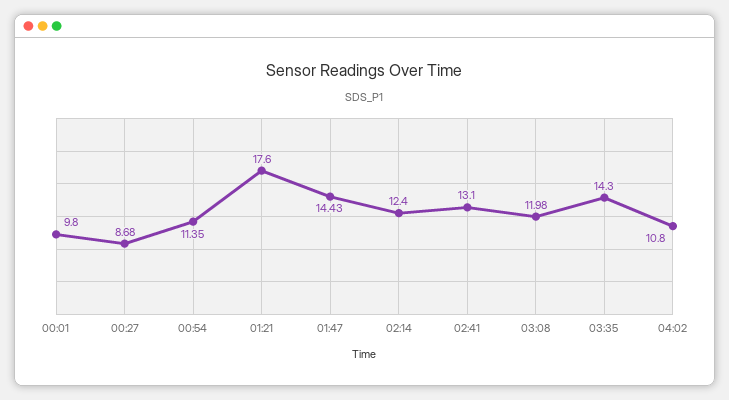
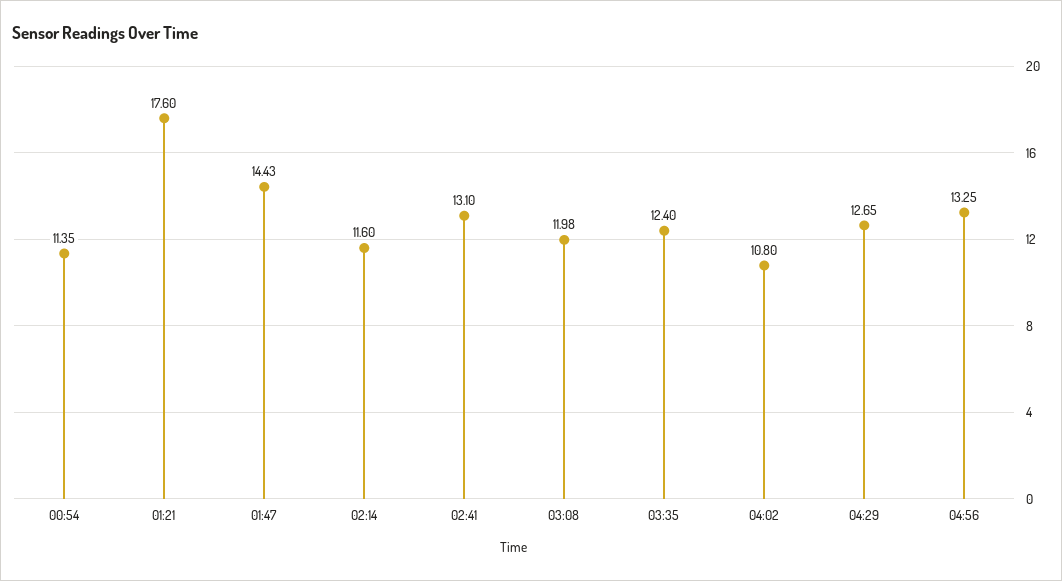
00:01: 9.8 -> none
00:27: 8.68 -> none
02:14: 12.4 -> 11.6
03:35: 14.3 -> 12.4
04:29: none -> 12.65
04:56: none -> 13.25

